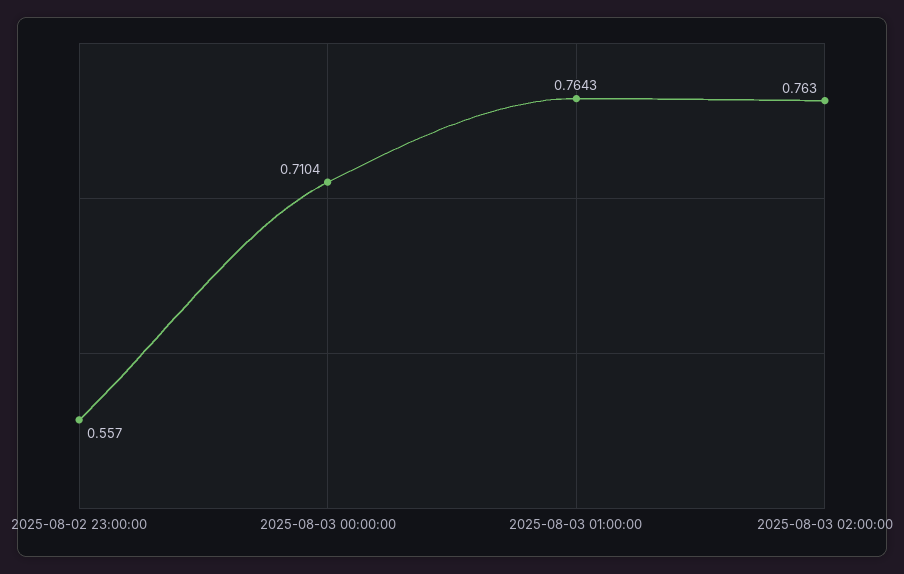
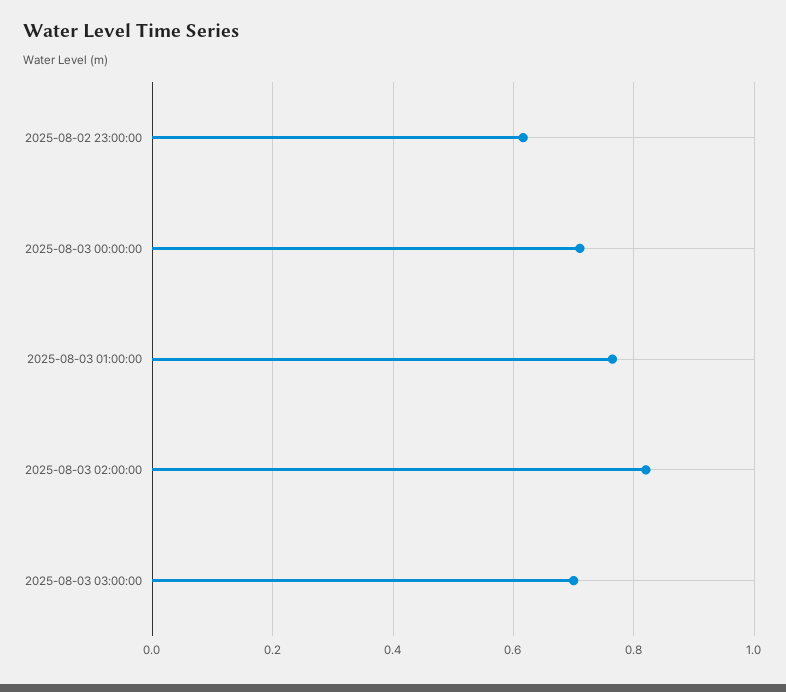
2025-08-02 23:00:00: 0.557 -> 0.62
2025-08-03 02:00:00: 0.763 -> 0.82
2025-08-03 03:00:00: none -> 0.7

